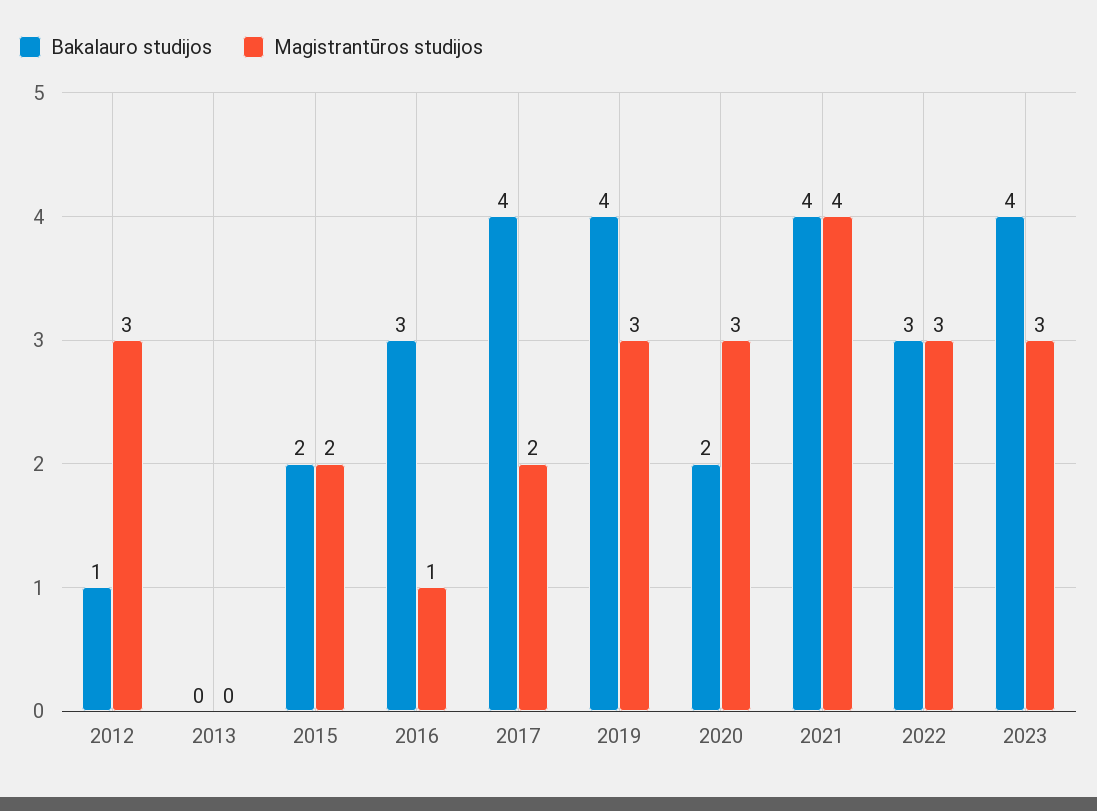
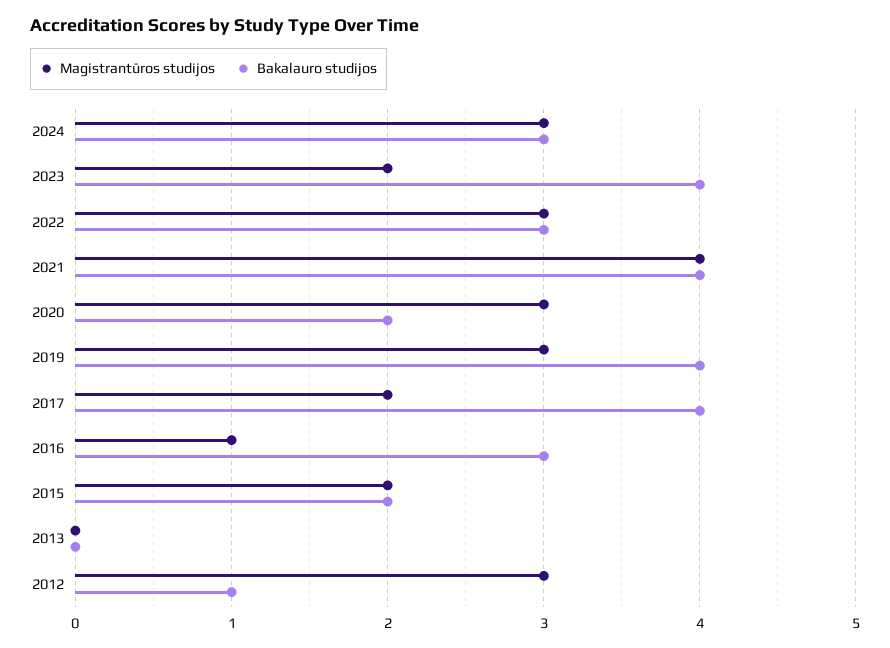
Magistrantūros studijos, 2023: 3 -> 2
Magistrantūros studijos, 2024: none -> 3
Bakalauro studijos, 2024: none -> 3

